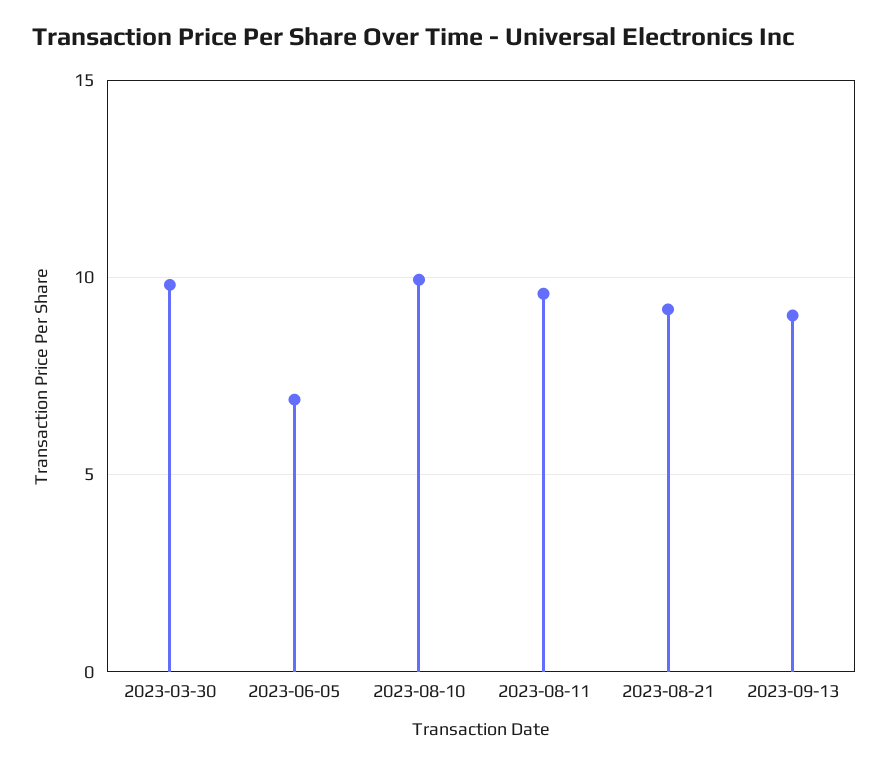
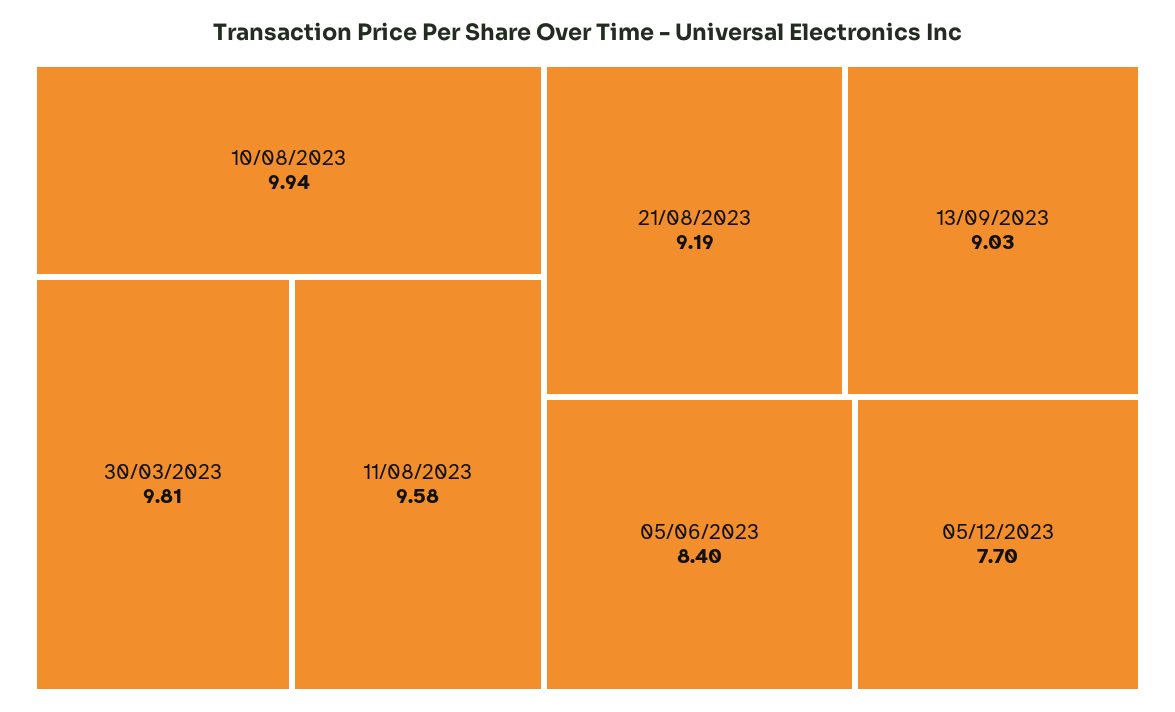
2023-06-05: 7 -> 8.4
05/12/2023: none -> 7.7

